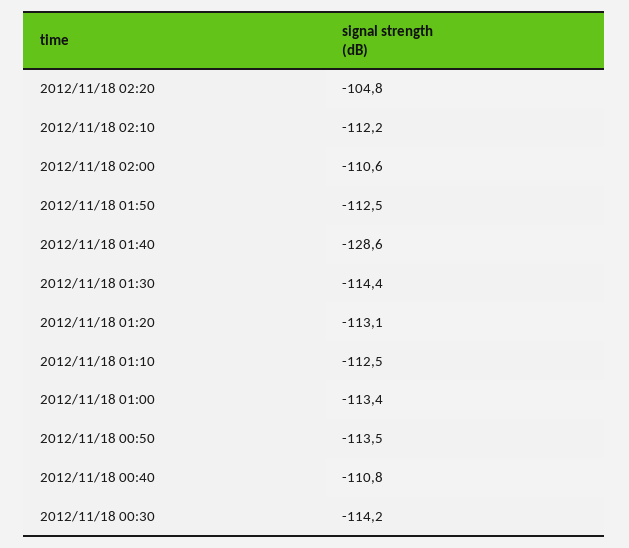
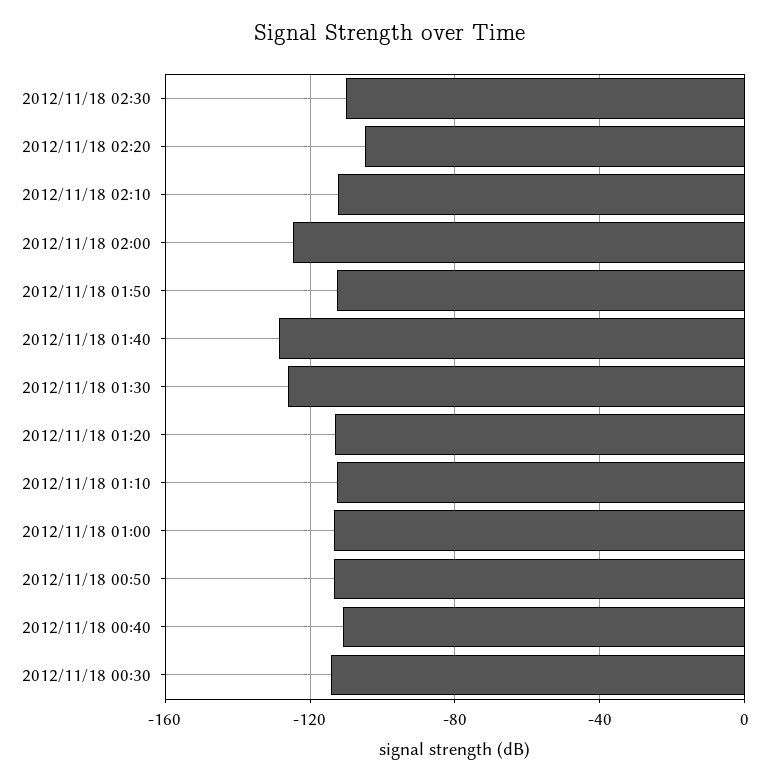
2012/11/18 02:00: -110.6 -> -125
2012/11/18 01:30: -114.4 -> -125
2012/11/18 02:30: none -> -110

